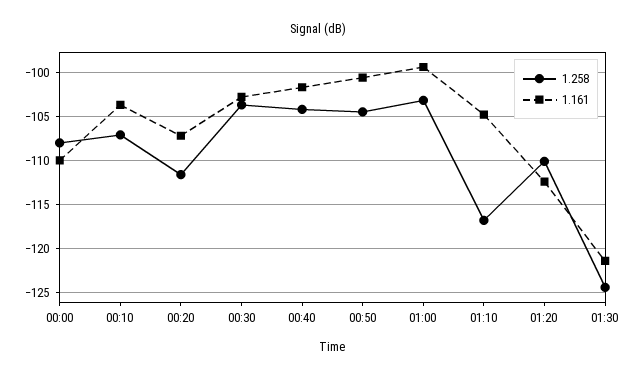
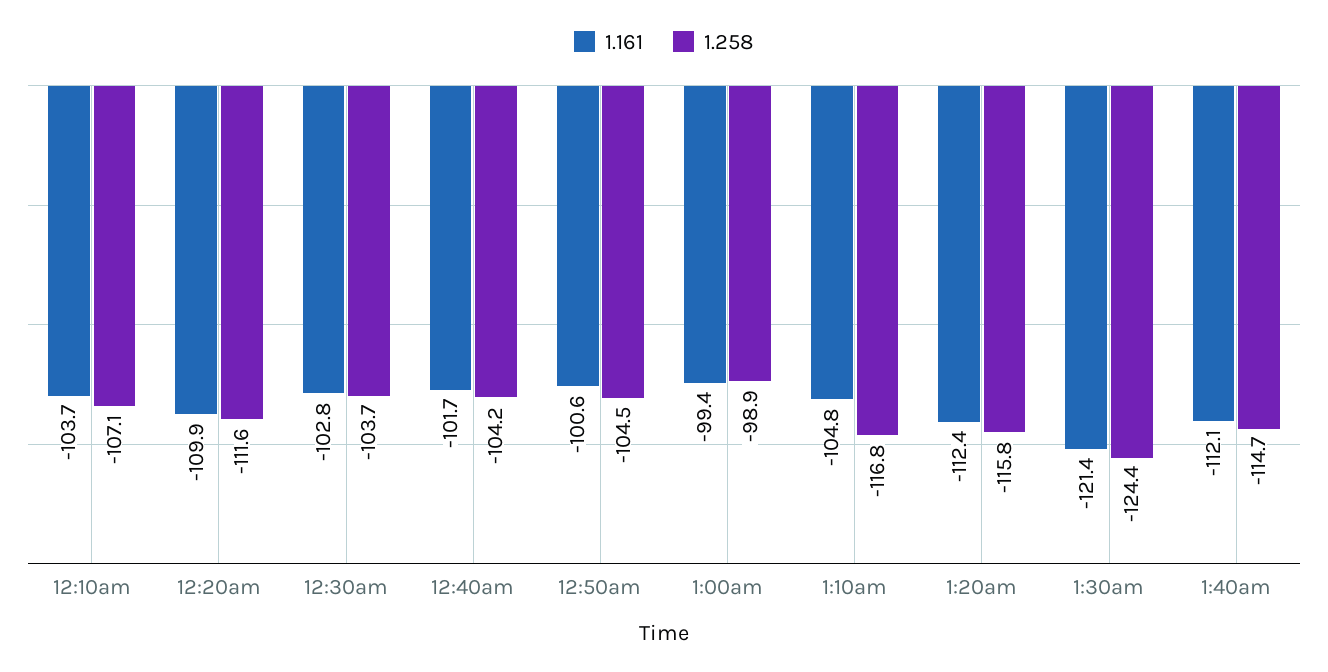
1.258, 00:00: -108 -> none
1.161, 00:00: -110 -> none
1.161, 00:20: -107 -> -109.9
1.258, 01:00: -103 -> -98.9
1.258, 01:20: -110 -> -115.8
1.161, 1:40am: none -> -112.1
1.258, 1:40am: none -> -114.7

